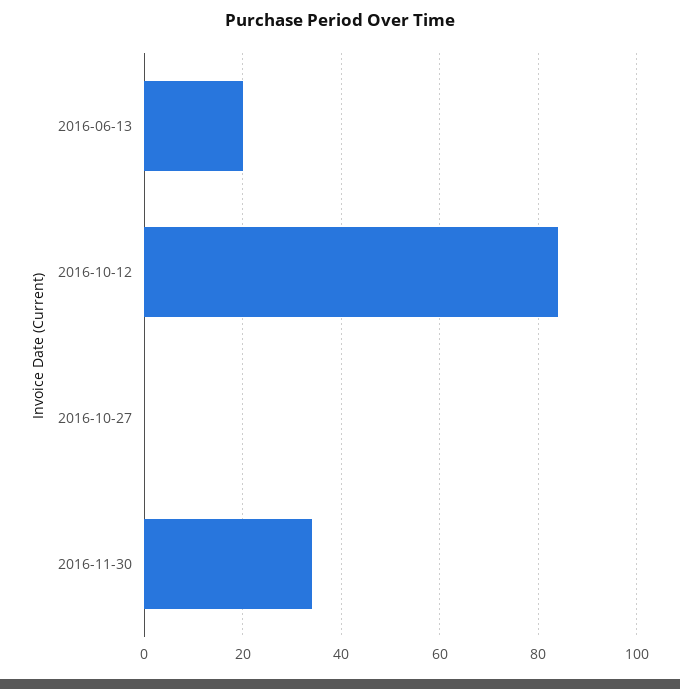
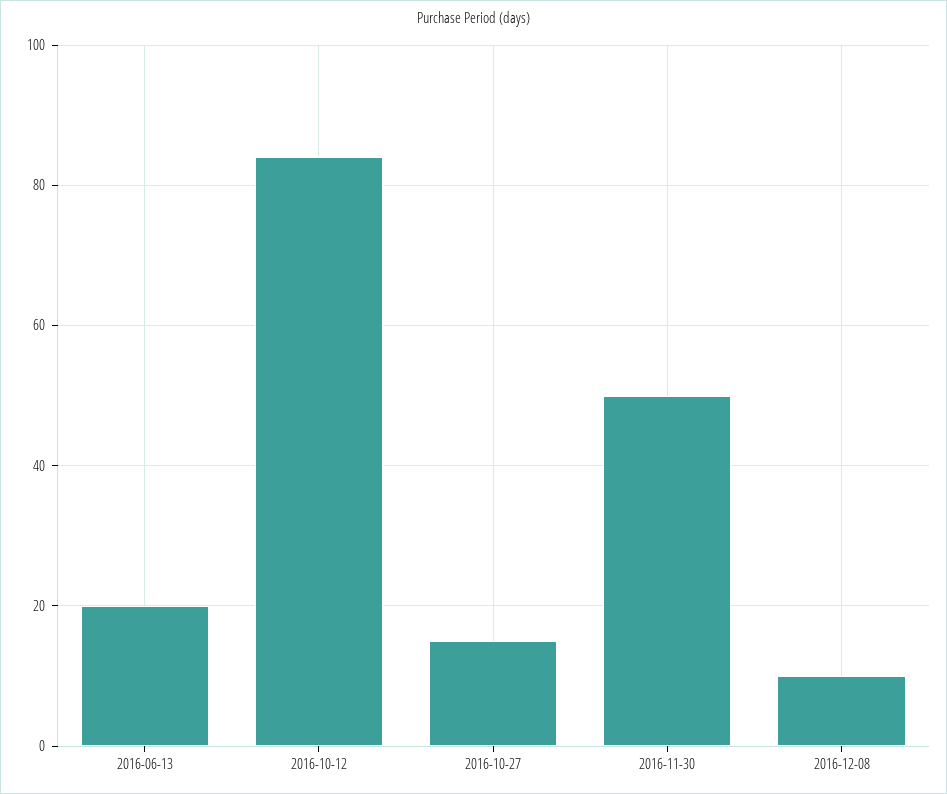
2016-10-27: 0 -> 15
2016-11-30: 35 -> 50
2016-12-08: none -> 10

